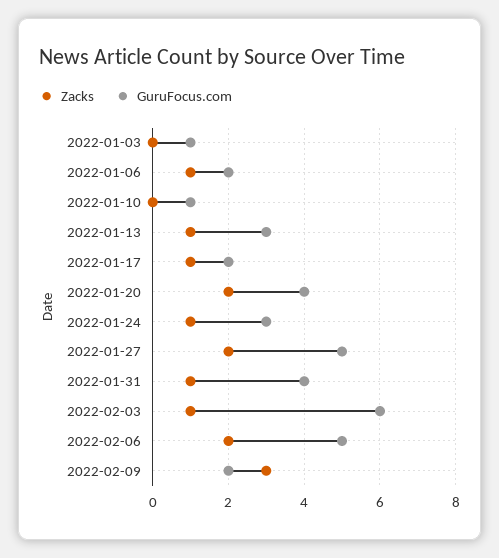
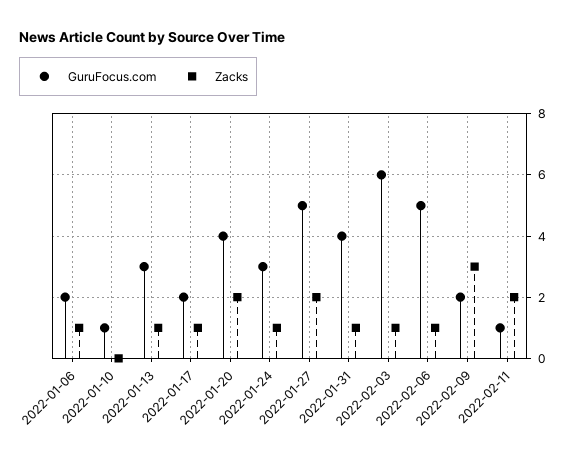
Zacks, 2022-01-03: 0 -> none
GuruFocus.com, 2022-01-03: 1 -> none
Zacks, 2022-02-06: 2 -> 1
GuruFocus.com, 2022-02-11: none -> 1
Zacks, 2022-02-11: none -> 2

